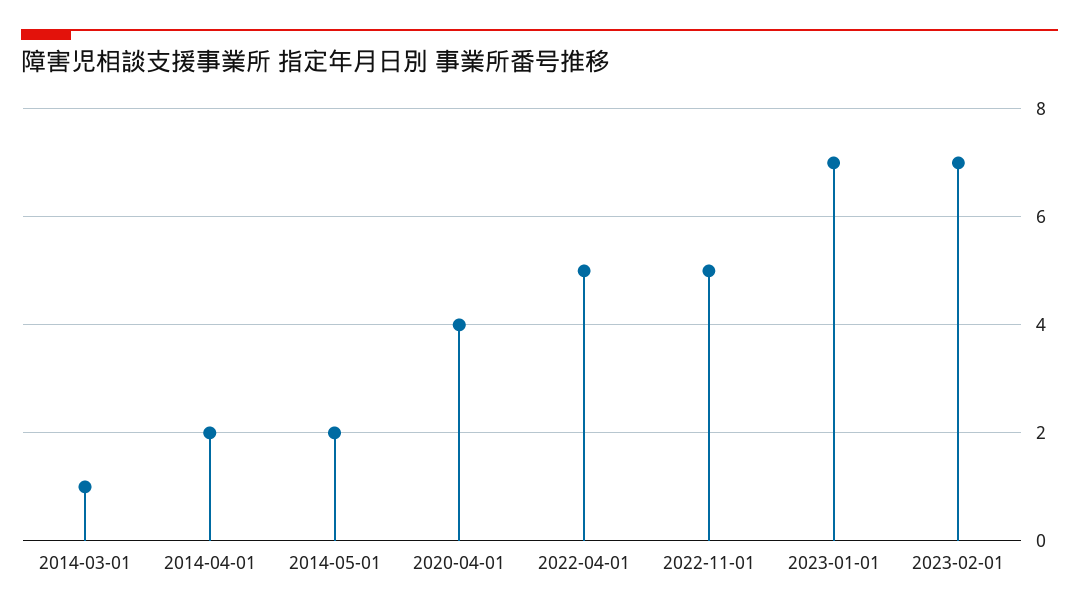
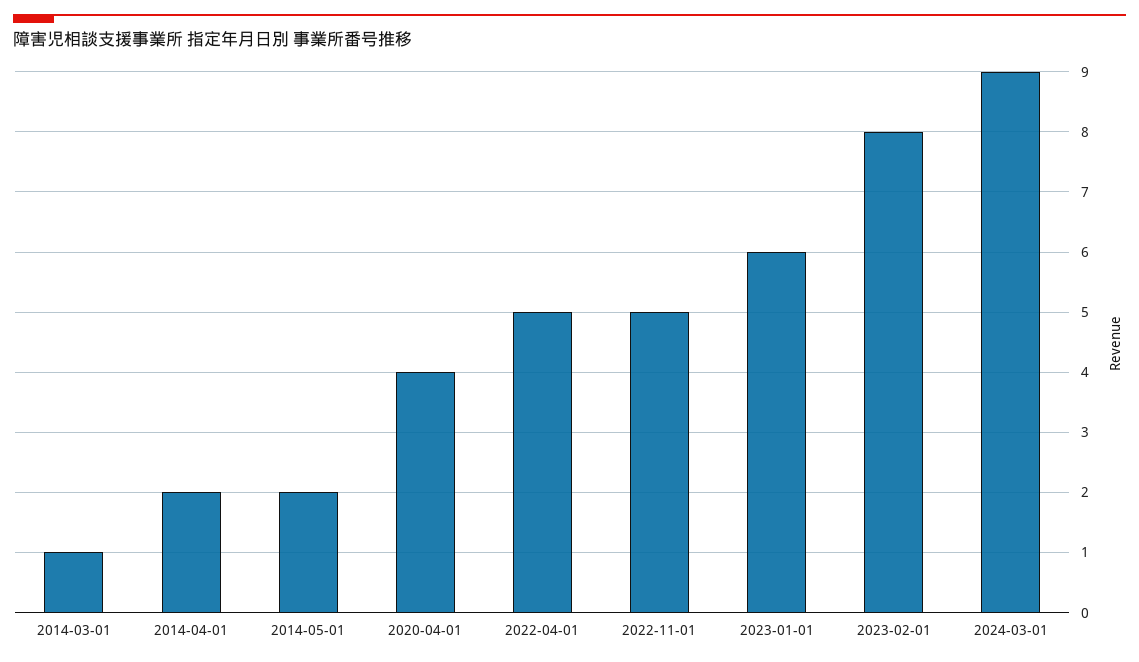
2023-01-01: 7 -> 6
2023-02-01: 7 -> 8
2024-03-01: none -> 9

